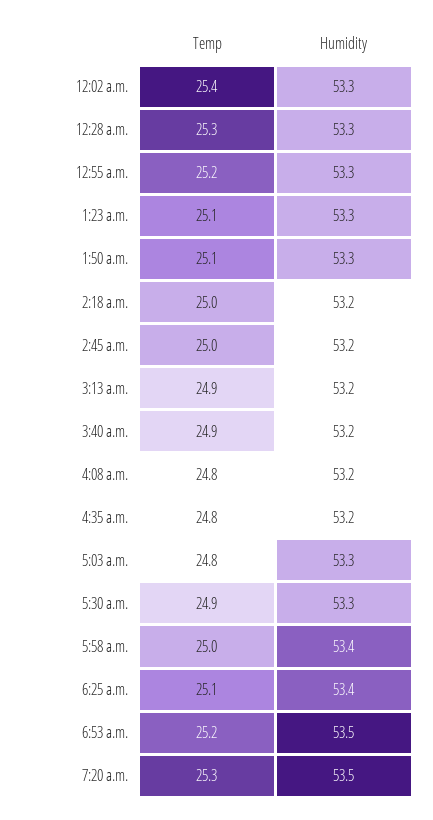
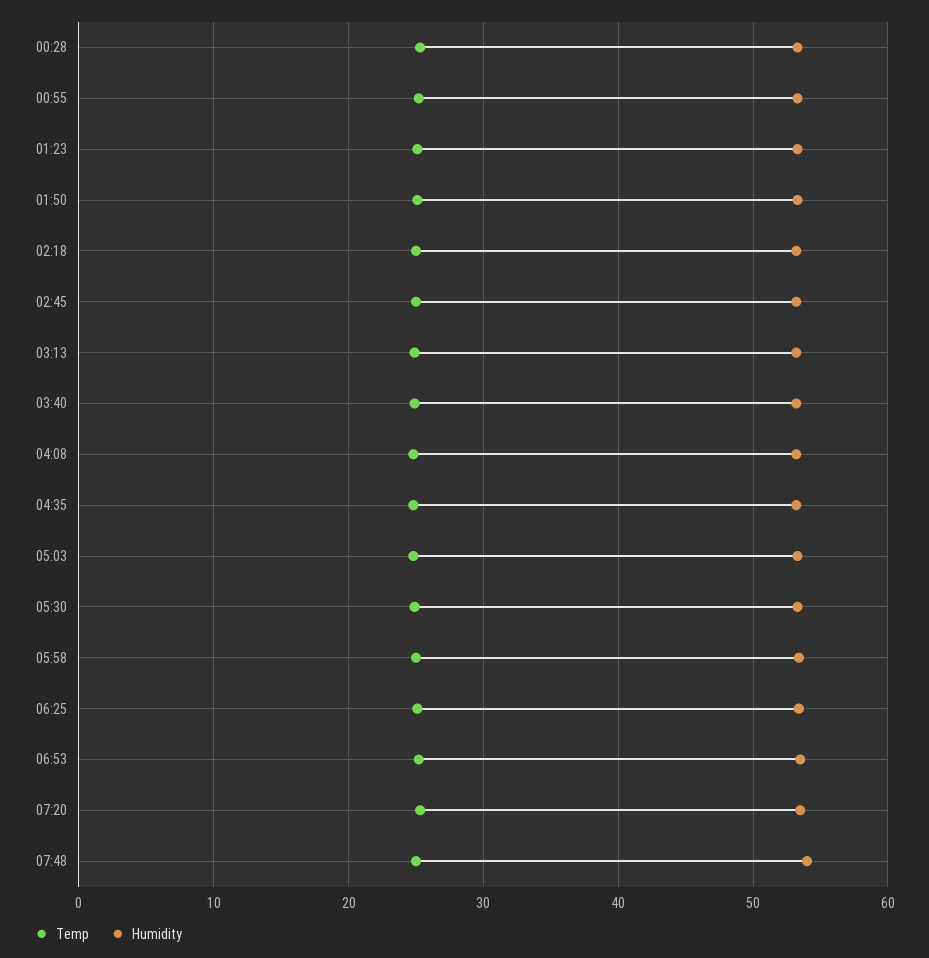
Temp, 12:02 a.m.: 25.4 -> none
Humidity, 12:02 a.m.: 53.3 -> none
Temp, 07:48: none -> 25
Humidity, 07:48: none -> 54

